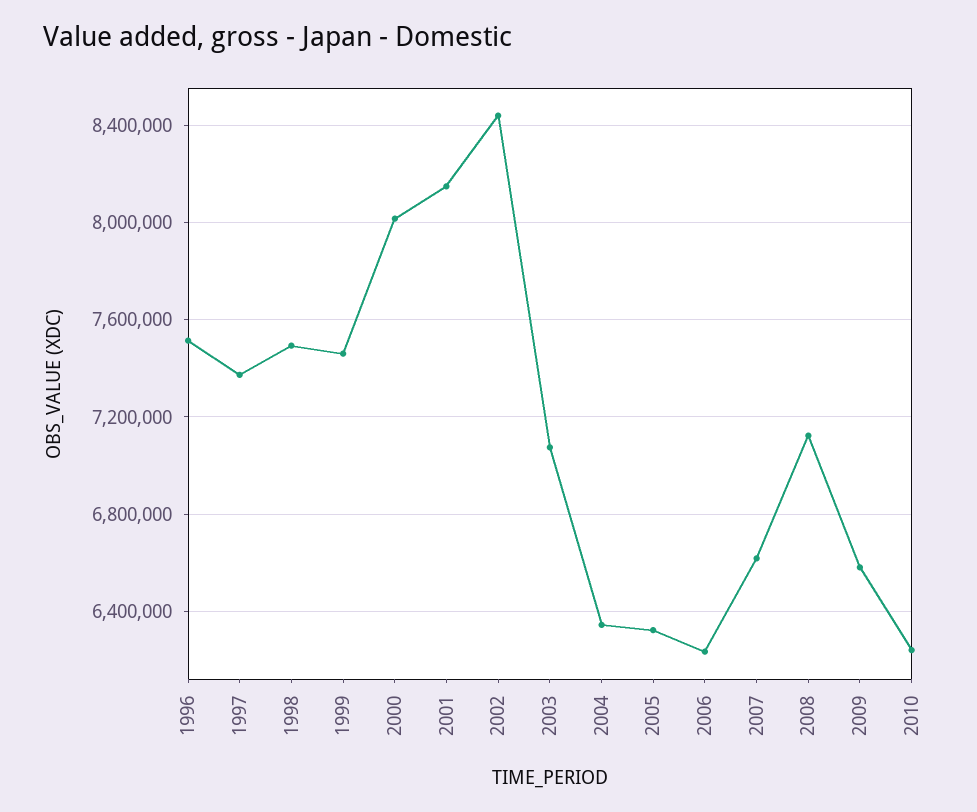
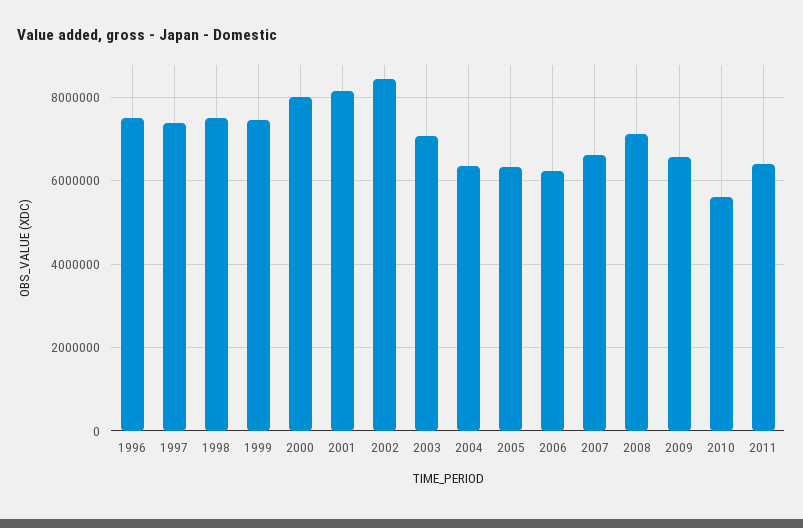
2010: 6250000 -> 5600000
2011: none -> 6400000

